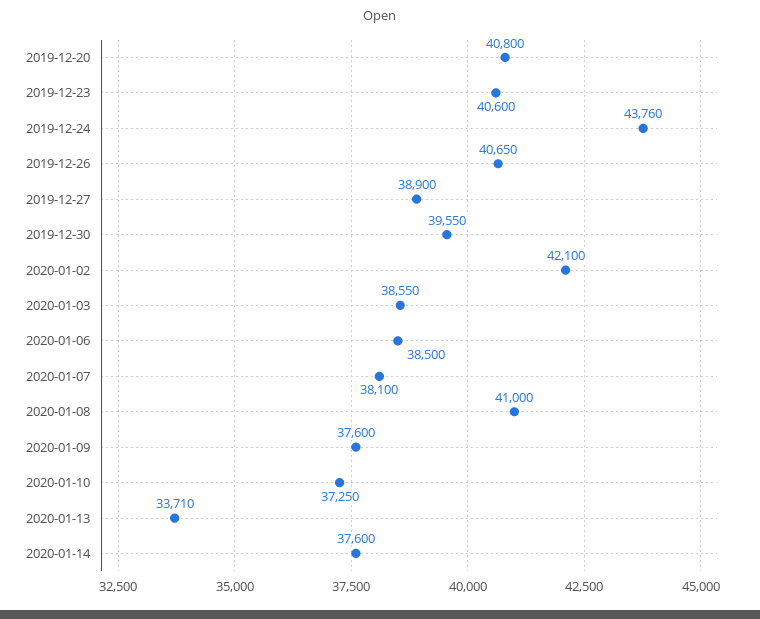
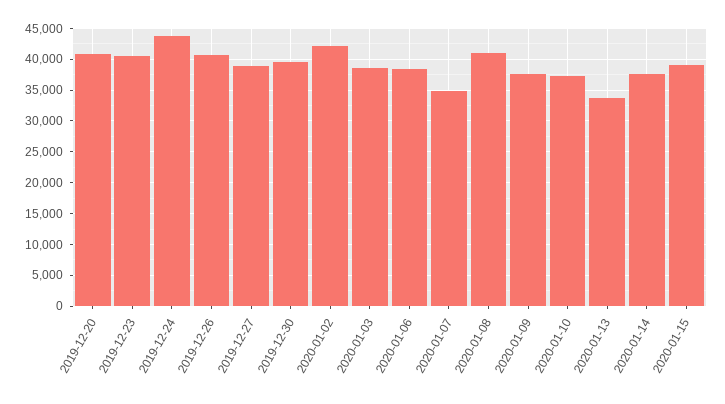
2020-01-07: 38100 -> 35000
2020-01-15: none -> 39000

